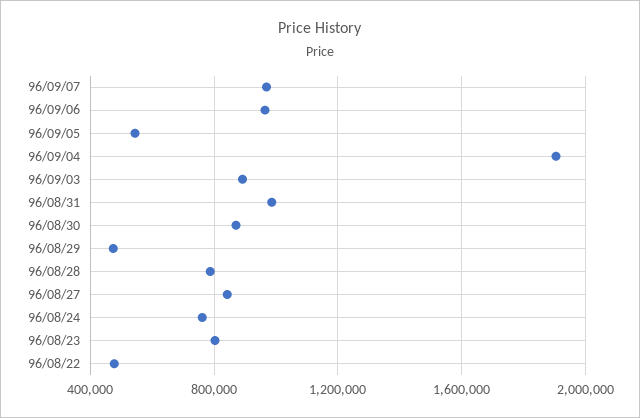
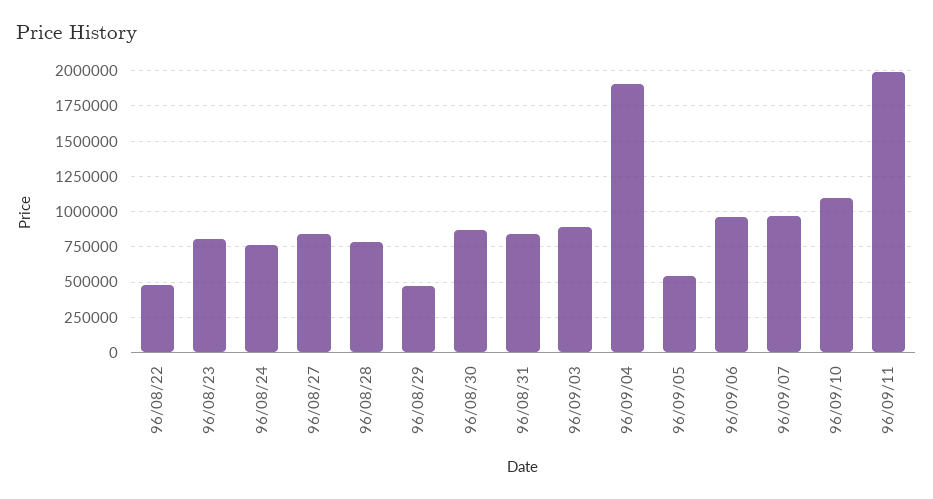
96/08/31: 1000000 -> 850000
96/09/10: none -> 1100000
96/09/11: none -> 2000000

